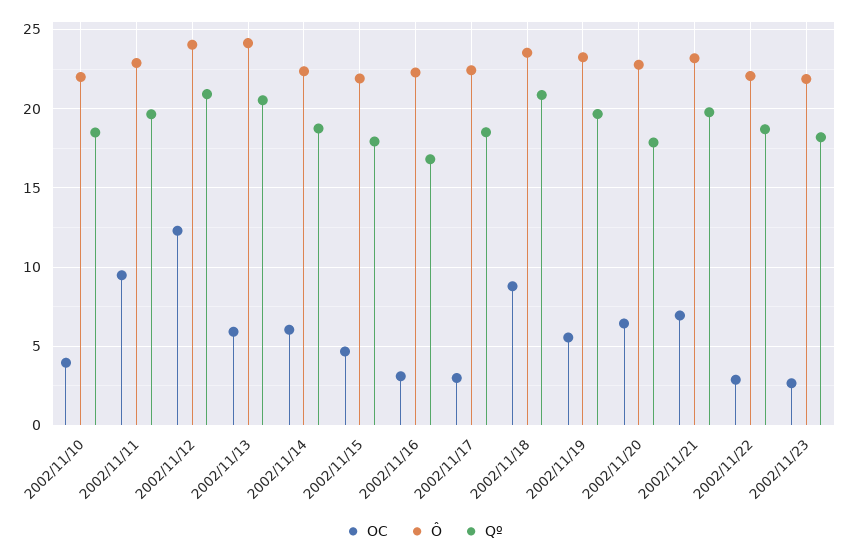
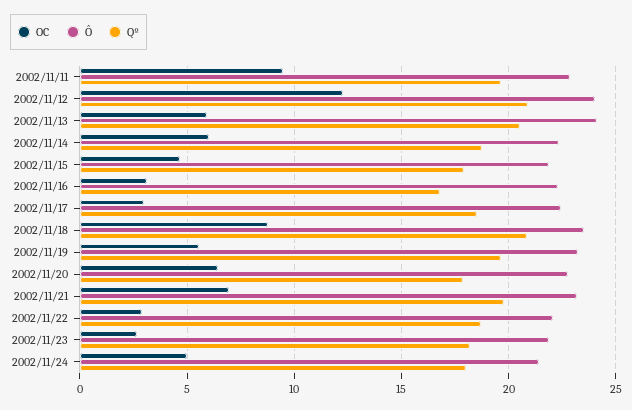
OC, 2002/11/10: 4 -> none
Ô, 2002/11/10: 22 -> none
Qº, 2002/11/10: 18.5 -> none
OC, 2002/11/24: none -> 5
Ô, 2002/11/24: none -> 21.5
Qº, 2002/11/24: none -> 18

